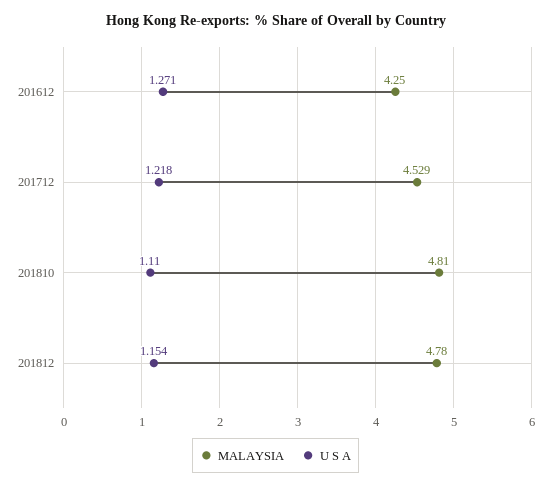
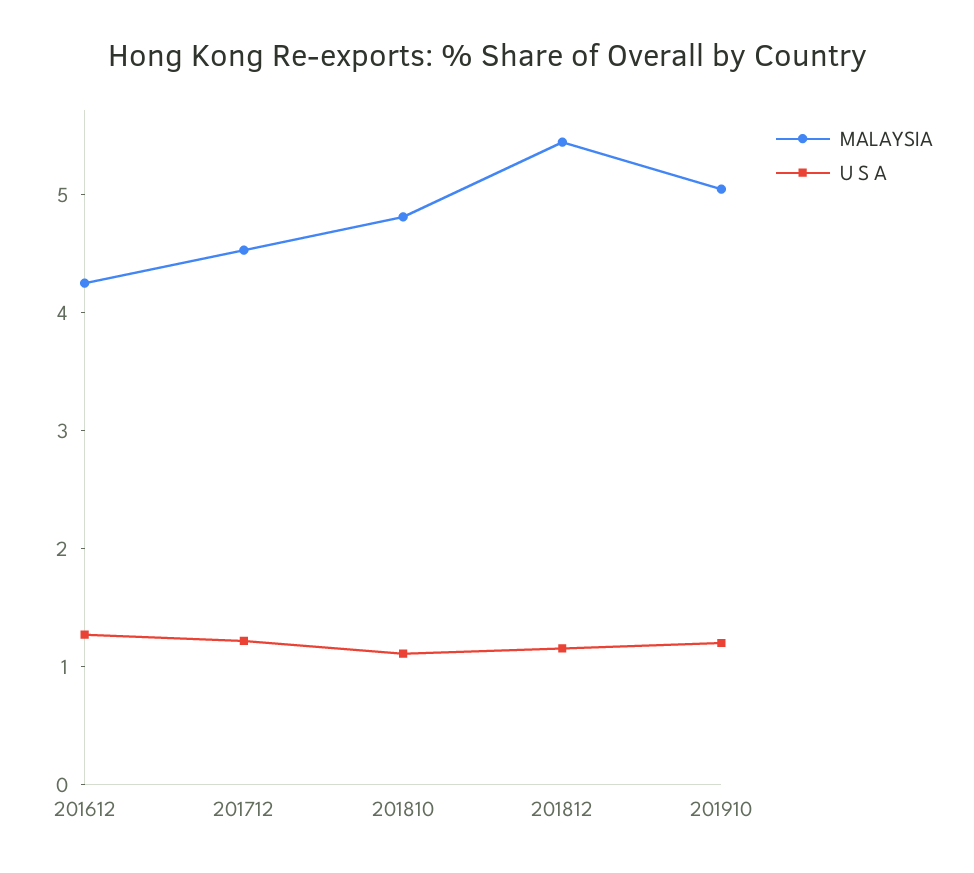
MALAYSIA, 201812: 4.78 -> 5.4
MALAYSIA, 201910: none -> 5
U S A, 201910: none -> 1.2

